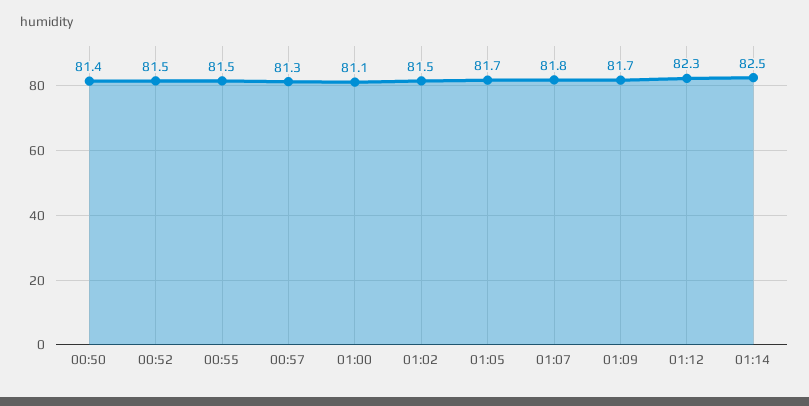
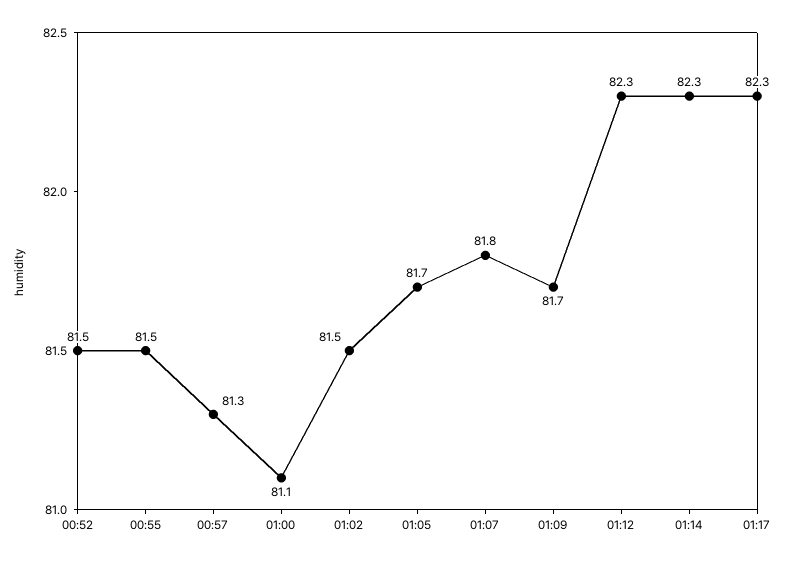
00:50: 81.4 -> none
01:14: 82.5 -> 82.3
01:17: none -> 82.3

